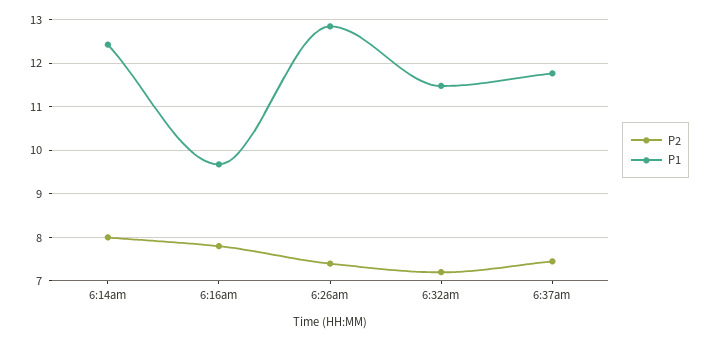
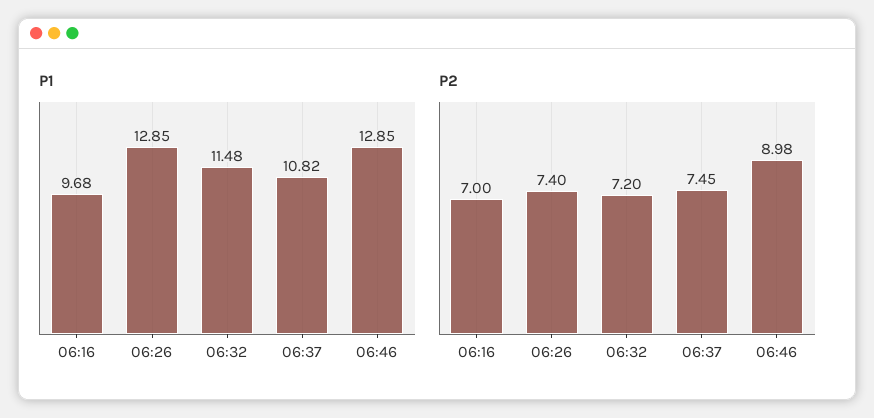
P2, 6:14am: 8 -> none
P1, 6:14am: 12.4 -> none
P2, 6:16am: 7.8 -> 7
P1, 6:37am: 11.8 -> 10.82
P1, 06:46: none -> 12.85
P2, 06:46: none -> 8.98

